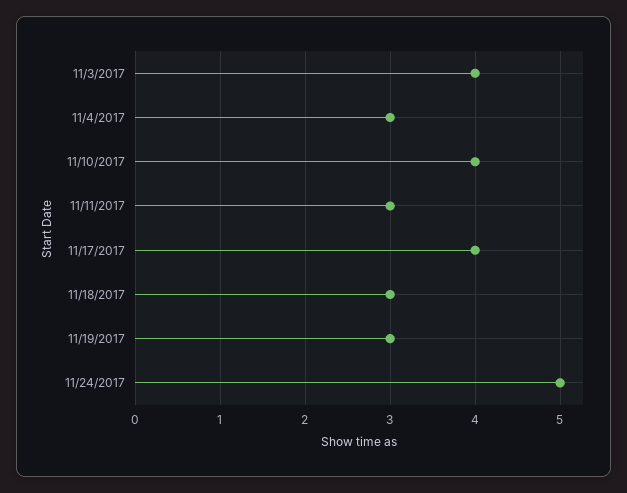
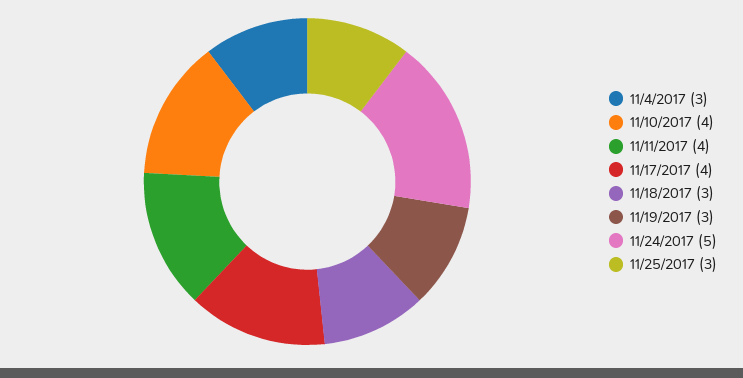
11/3/2017: 4 -> none
11/11/2017: 3 -> 4
11/25/2017: none -> 3

